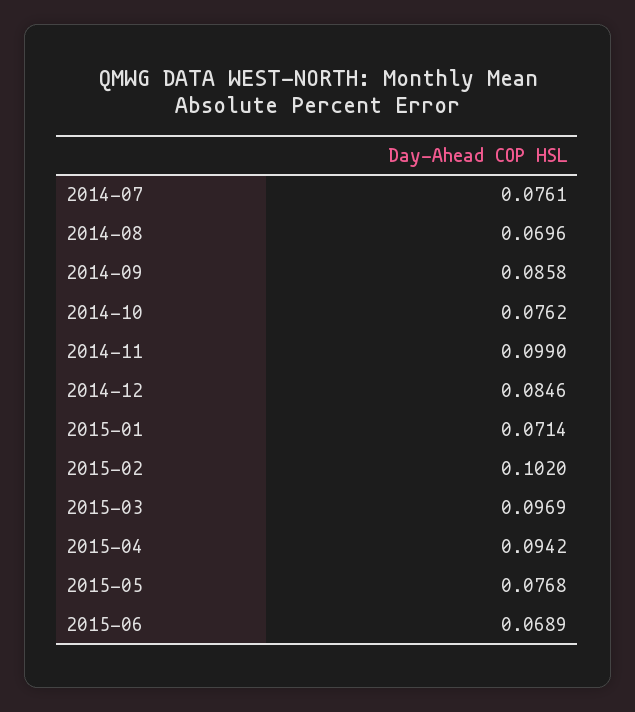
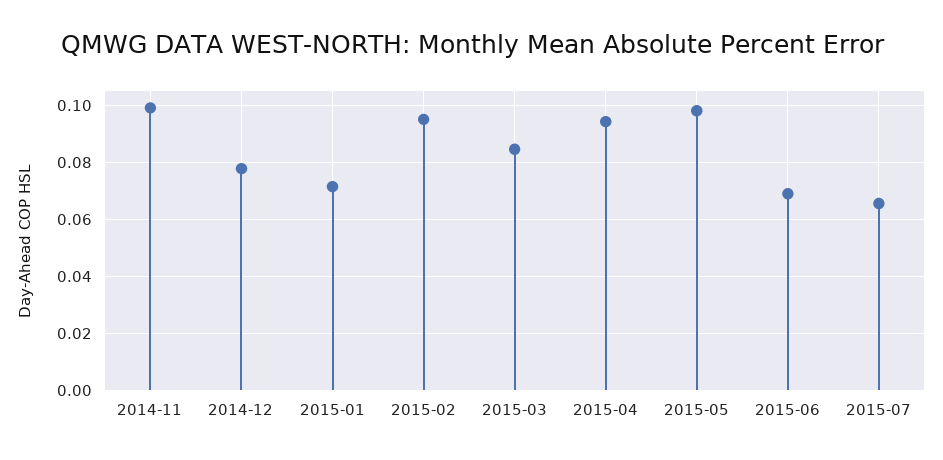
2014-07: 0.0761 -> none
2014-08: 0.0696 -> none
2014-09: 0.0858 -> none
2014-10: 0.0762 -> none
2014-12: 0.0846 -> 0.0775
2015-02: 0.102 -> 0.095
2015-03: 0.0969 -> 0.085
2015-05: 0.0768 -> 0.0975
2015-07: none -> 0.065

